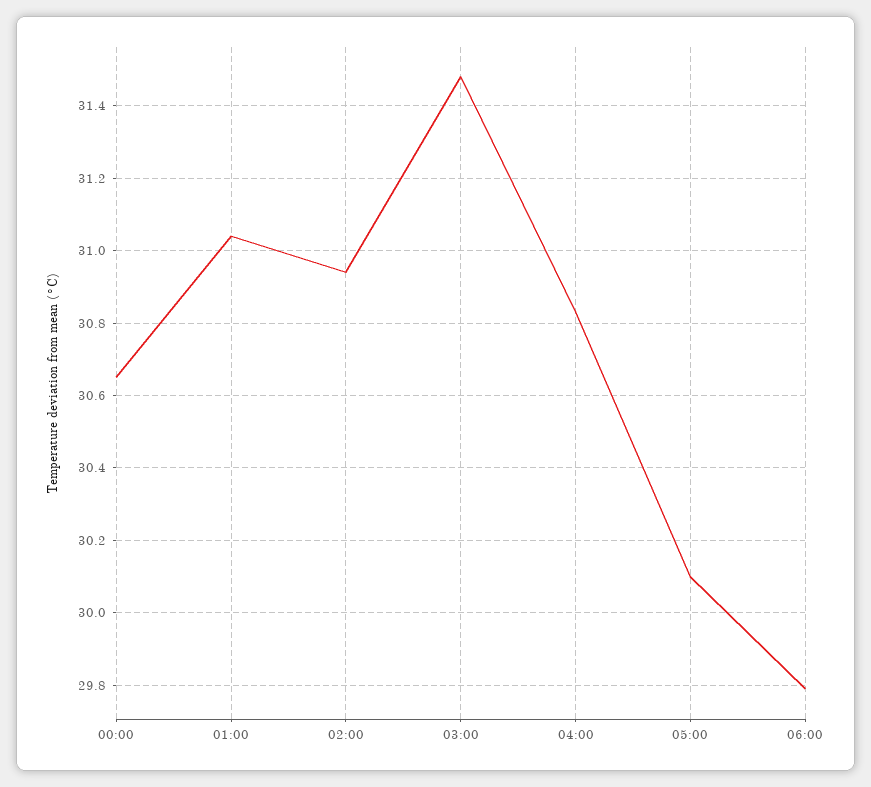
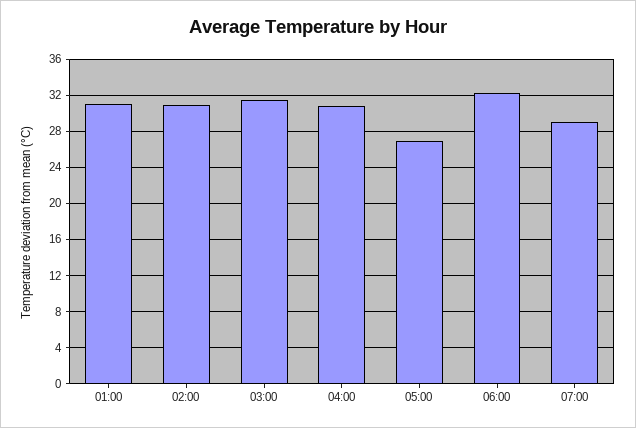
00:00: 30.65 -> none
05:00: 30.1 -> 27
06:00: 29.8 -> 32
07:00: none -> 29

